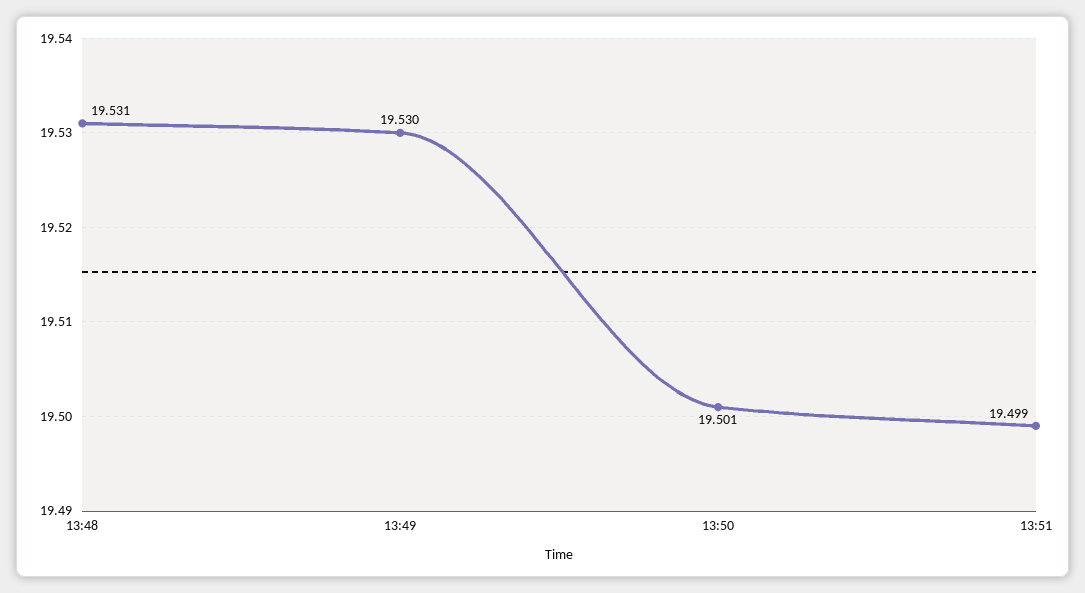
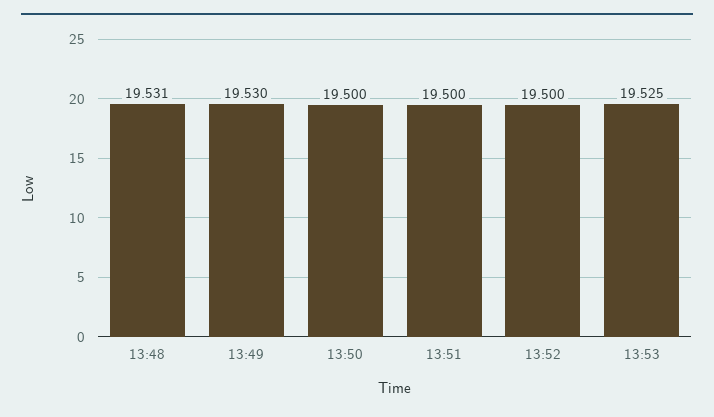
13:50: 19.501 -> 19.5
13:51: 19.499 -> 19.5
13:52: none -> 19.5
13:53: none -> 19.525

